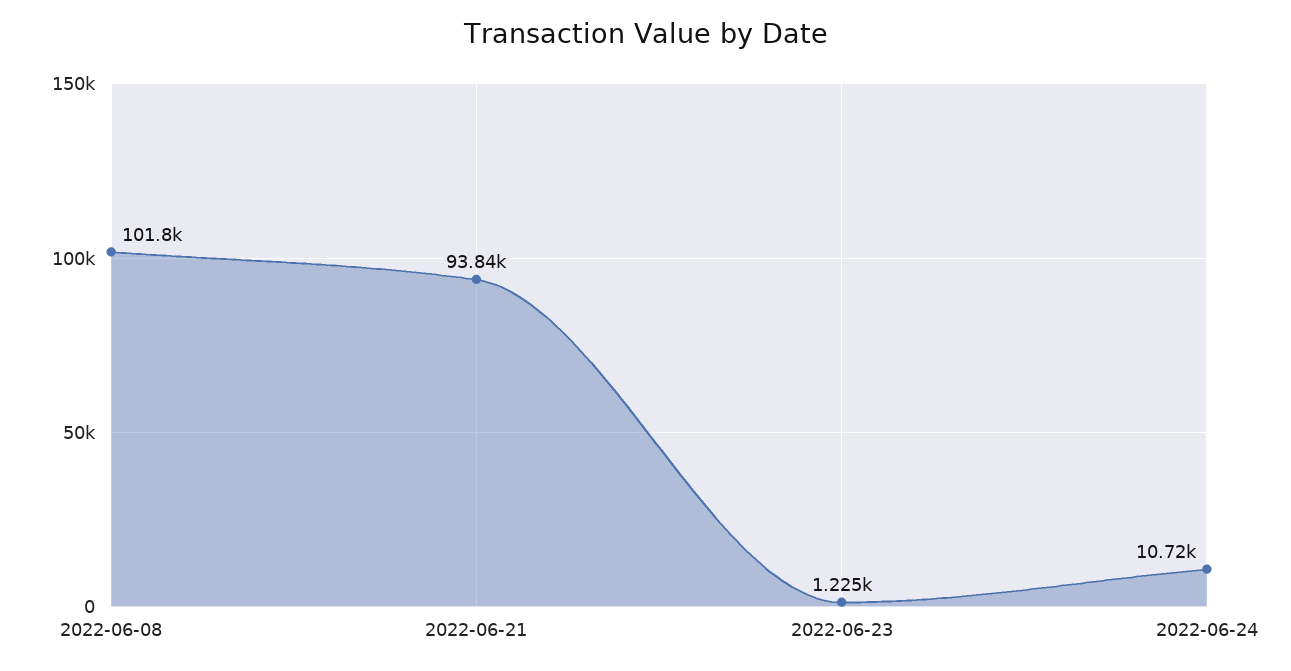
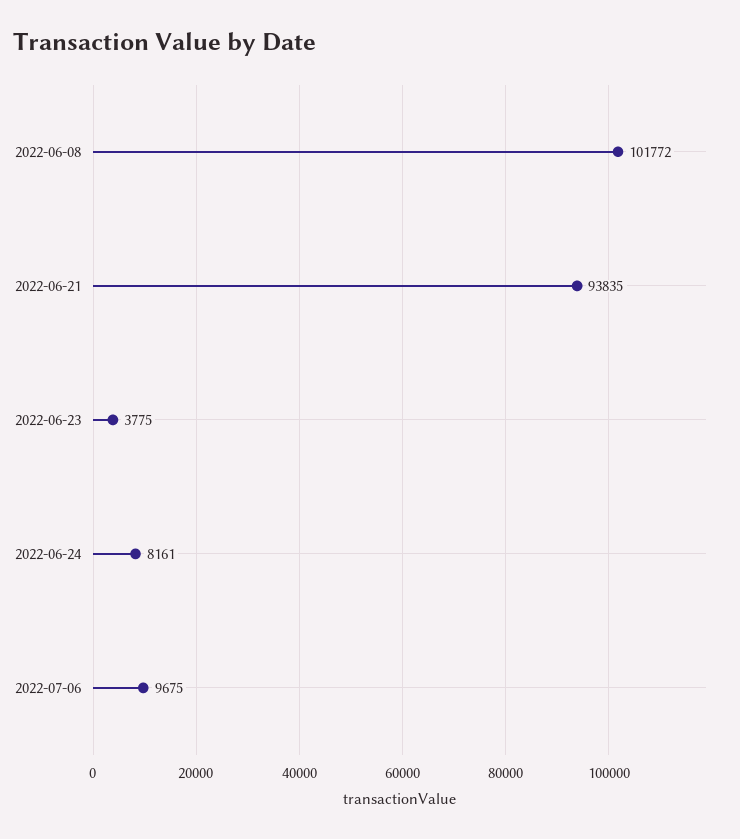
2022-06-23: 1225 -> 3775
2022-06-24: 10720 -> 8161
2022-07-06: none -> 9675

